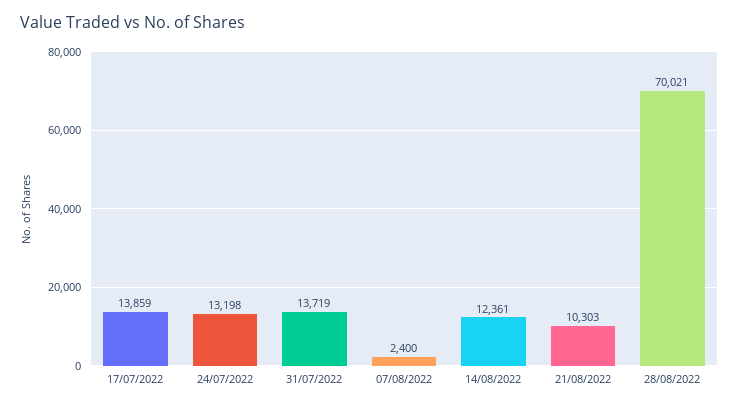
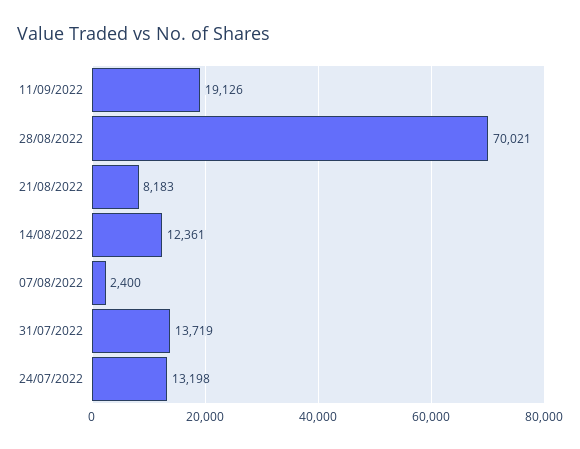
17/07/2022: 13859 -> none
21/08/2022: 10303 -> 8183
11/09/2022: none -> 19126

